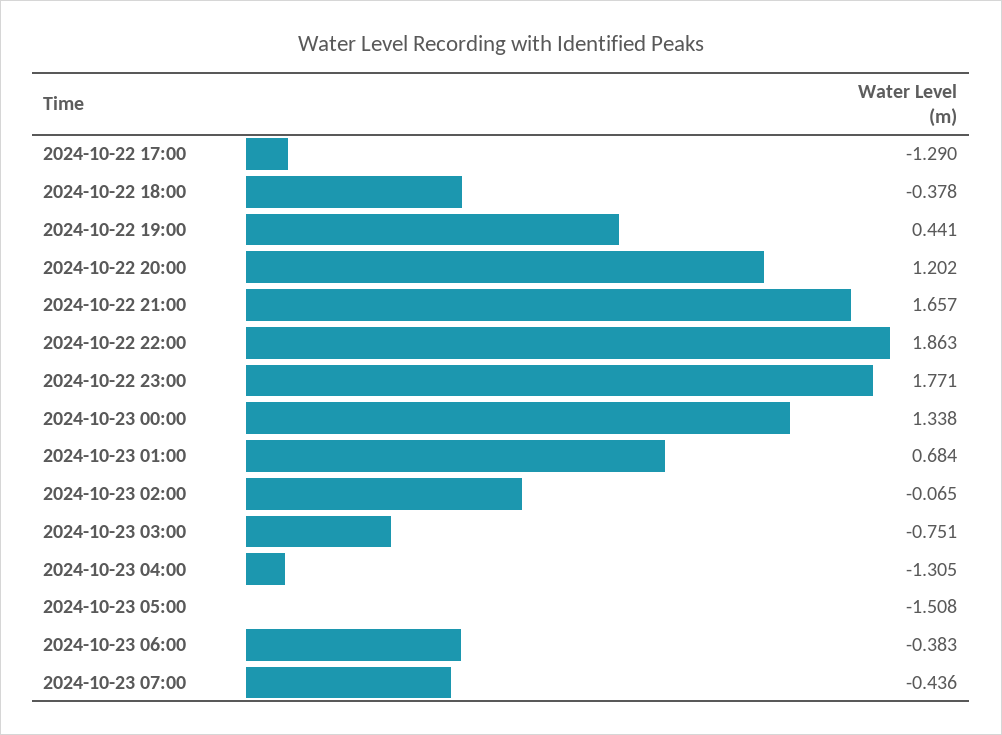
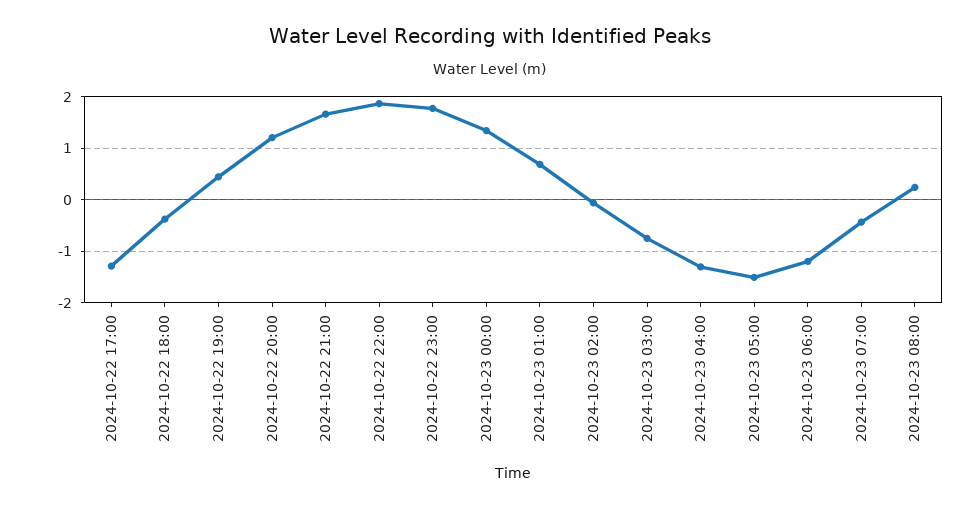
2024-10-23 06:00: -0.383 -> -1.2
2024-10-23 08:00: none -> 0.2

